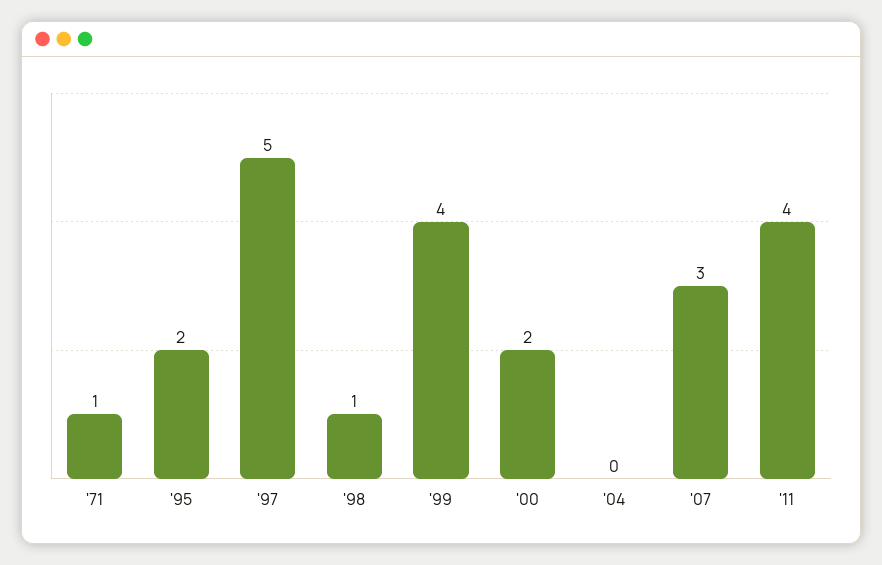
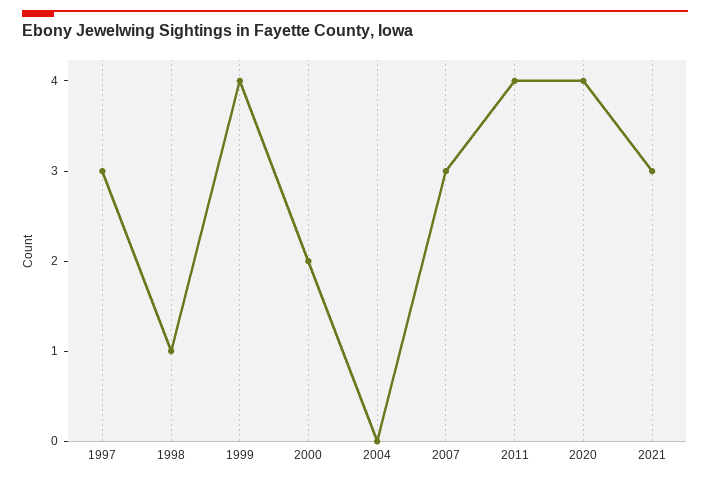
'71: 1 -> none
'95: 2 -> none
'97: 5 -> 3
2020: none -> 4
2021: none -> 3

